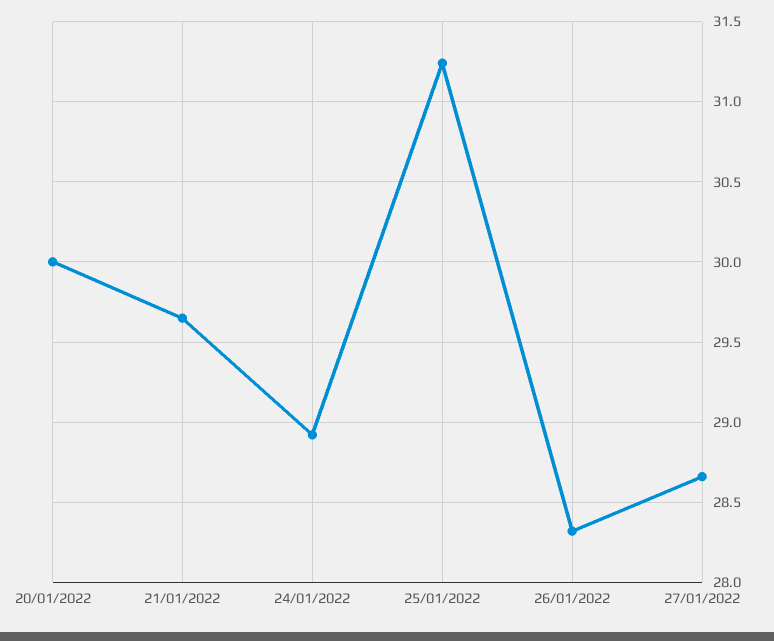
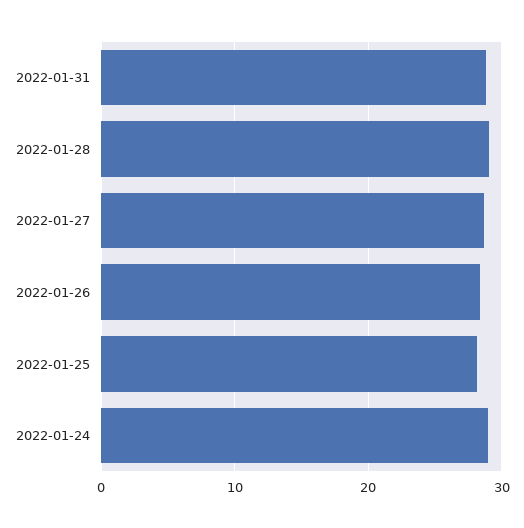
20/01/2022: 30 -> none
21/01/2022: 29.65 -> none
25/01/2022: 31.25 -> 28
2022-01-31: none -> 29
2022-01-28: none -> 29

